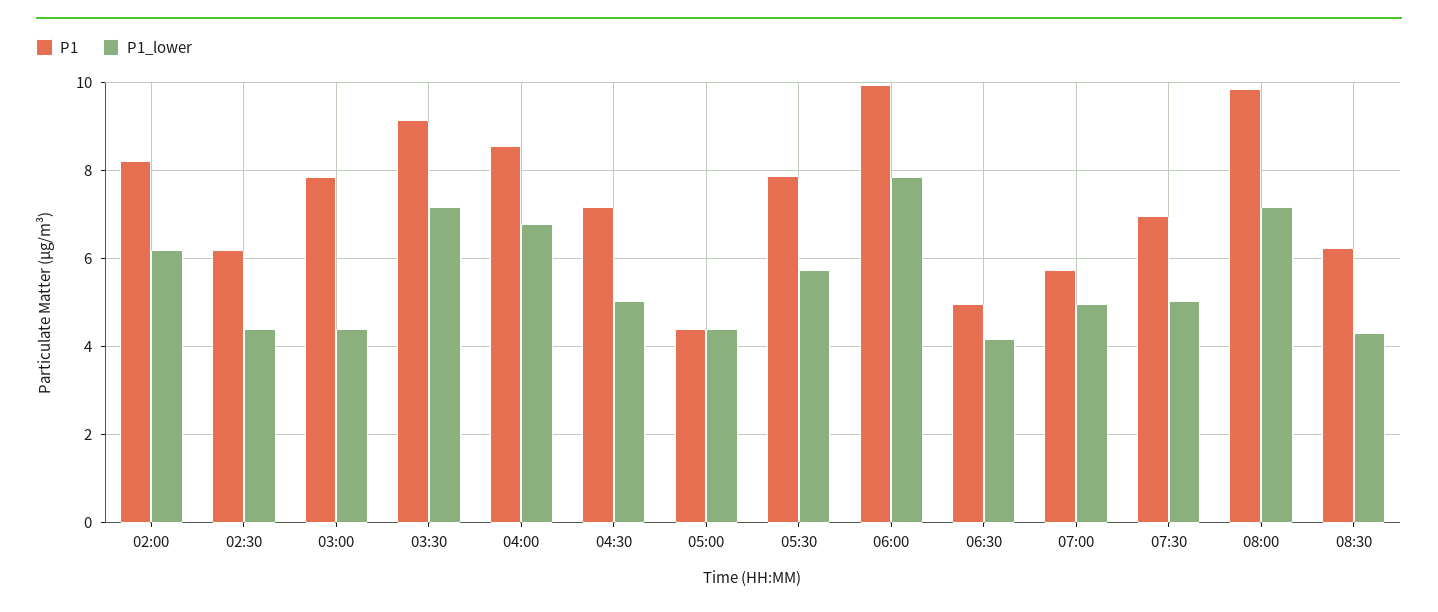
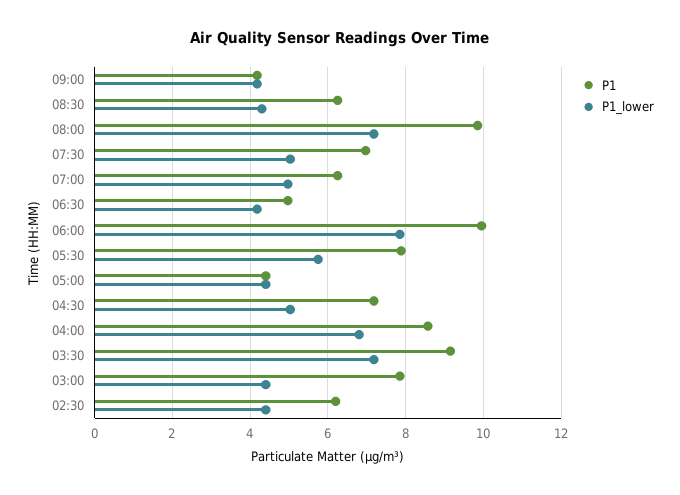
P1, 02:00: 8.2 -> none
P1_lower, 02:00: 6.2 -> none
P1, 07:00: 5.8 -> 6.2
P1, 09:00: none -> 4.2
P1_lower, 09:00: none -> 4.2

